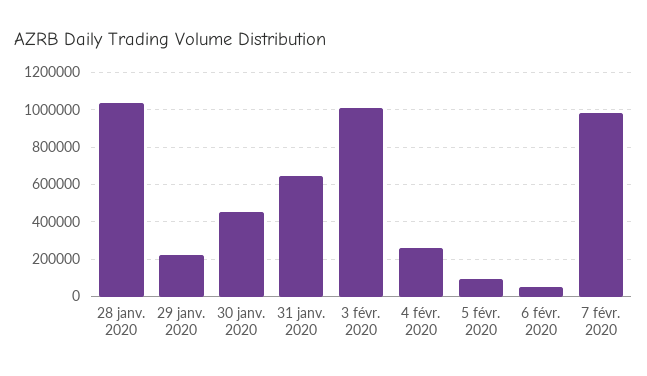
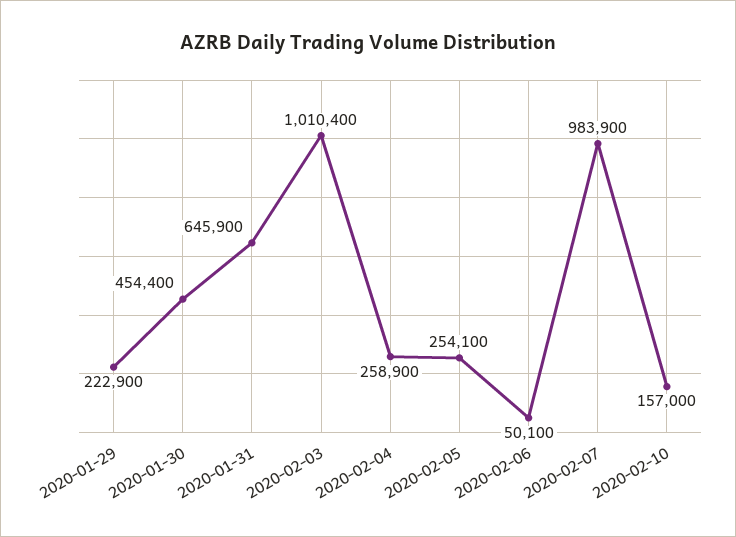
28 janv. 2020: 1050000 -> none
5 févr. 2020: 100000 -> 254100
2020-02-10: none -> 157000

